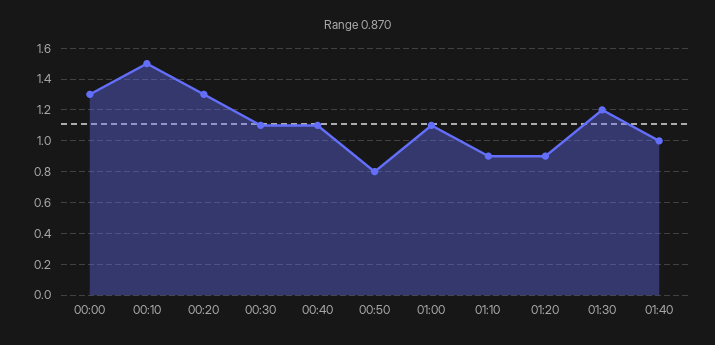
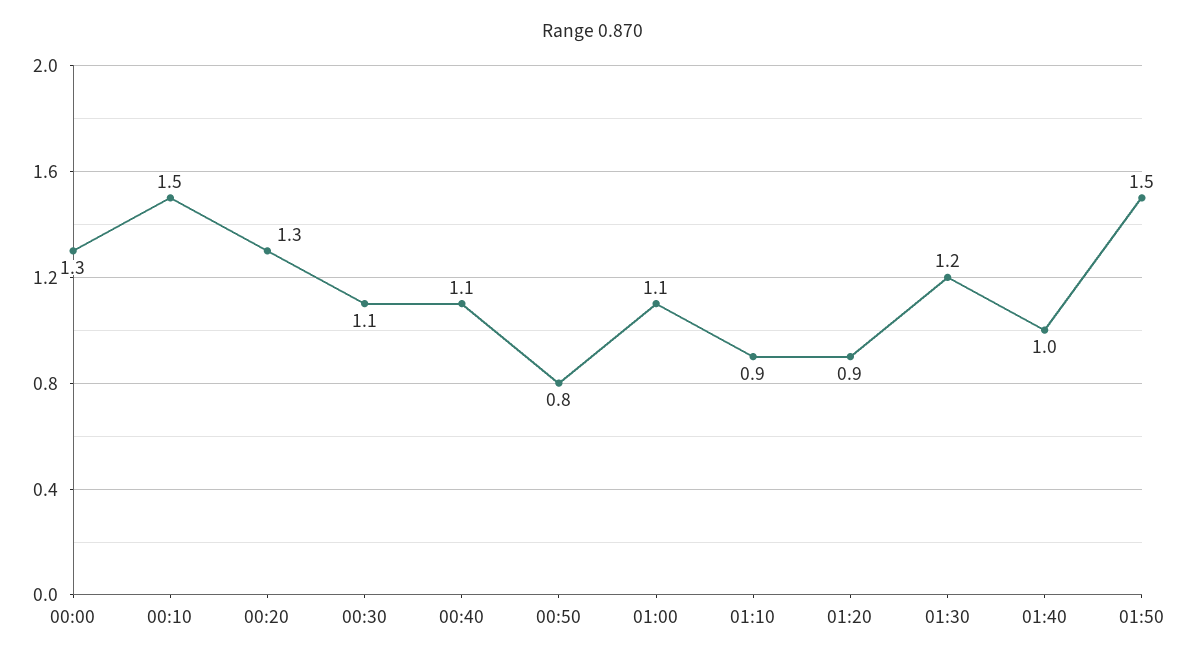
01:50: none -> 1.5

